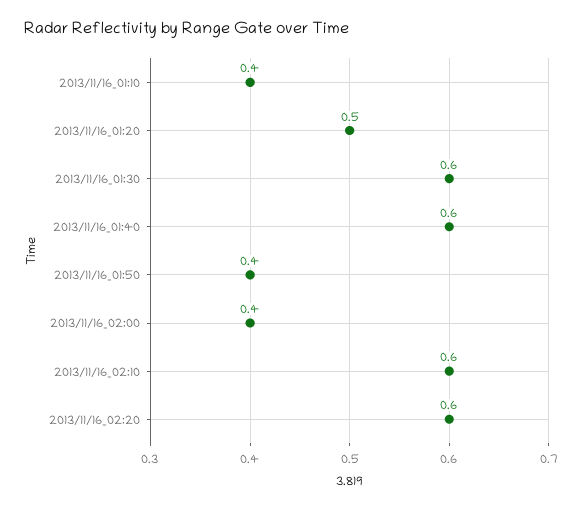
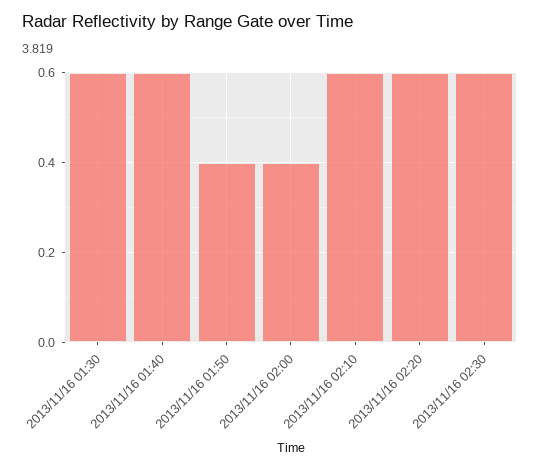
2013/11/16_01:10: 0.4 -> none
2013/11/16_01:20: 0.5 -> none
2013/11/16 02:30: none -> 0.6

